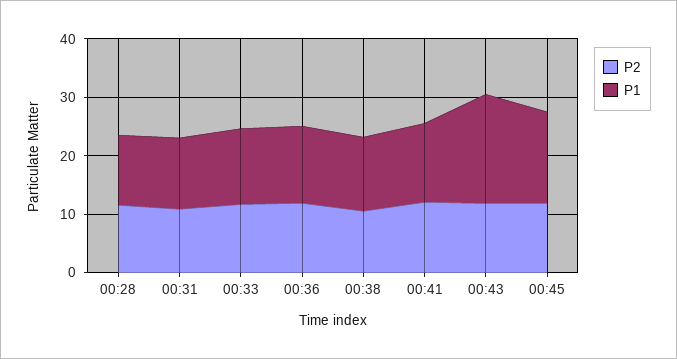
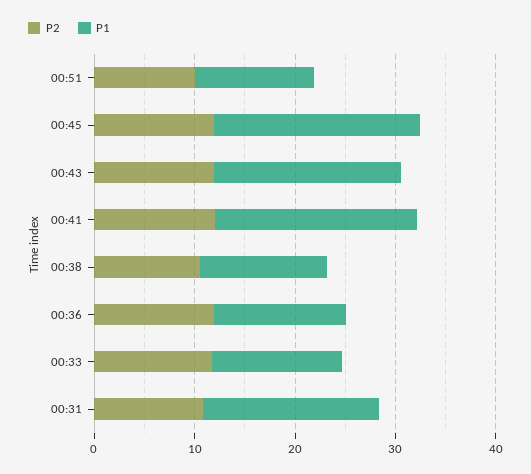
P2, 00:28: 12 -> none
P1, 00:28: 12 -> none
P1, 00:31: 12 -> 18
P1, 00:41: 14 -> 20
P1, 00:45: 16 -> 20
P2, 00:51: none -> 10
P1, 00:51: none -> 12

